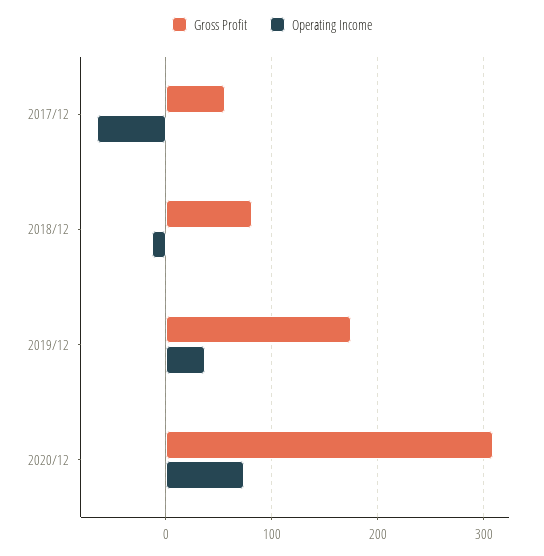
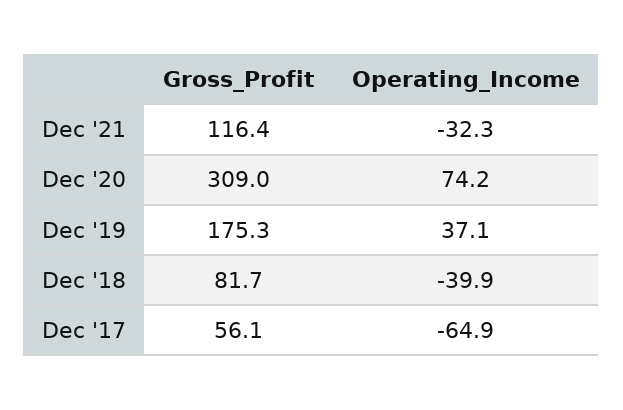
Operating Income, 2018/12: -10 -> -39.9
Gross Profit, Dec '21: none -> 116.4
Operating Income, Dec '21: none -> -32.3

